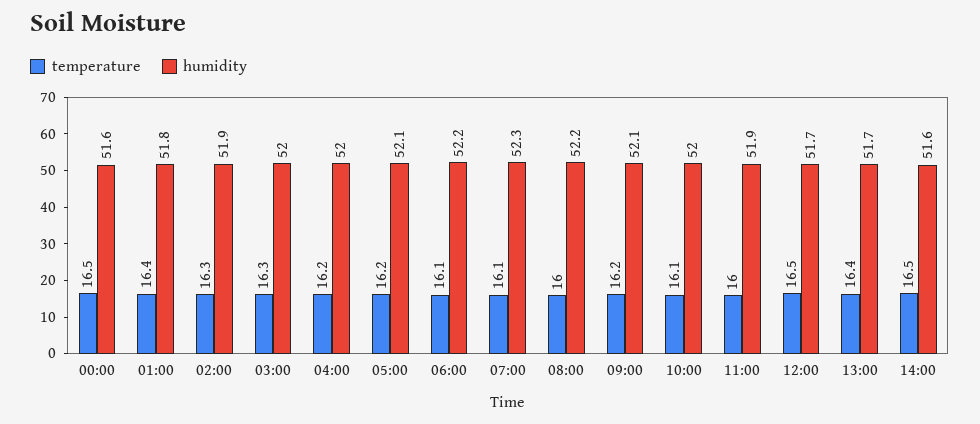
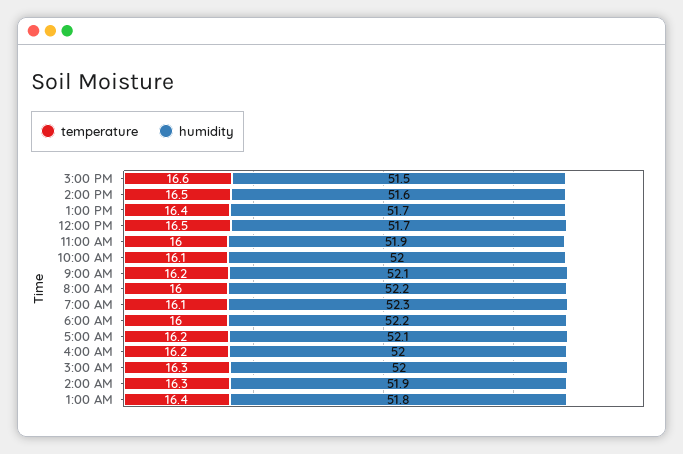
temperature, 00:00: 16.5 -> none
humidity, 00:00: 51.6 -> none
temperature, 06:00: 16.1 -> 16
temperature, 3:00 PM: none -> 16.6
humidity, 3:00 PM: none -> 51.5

